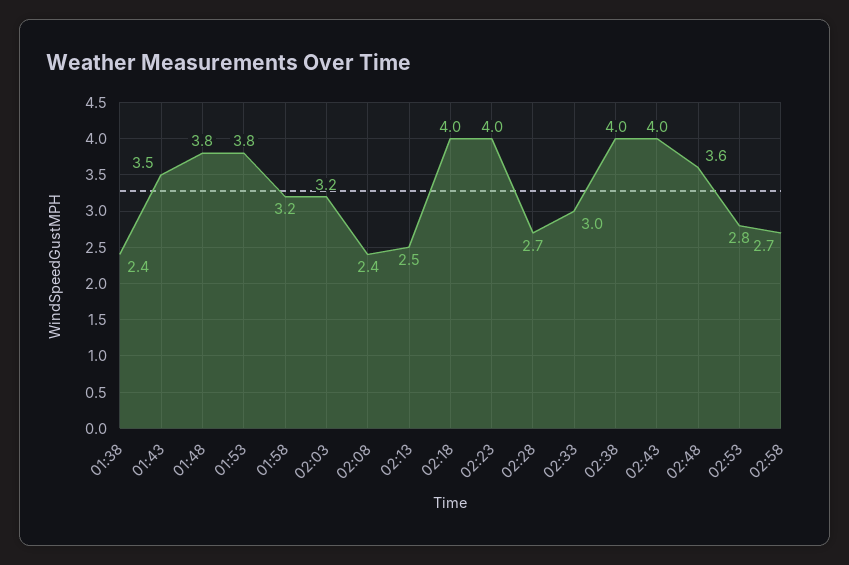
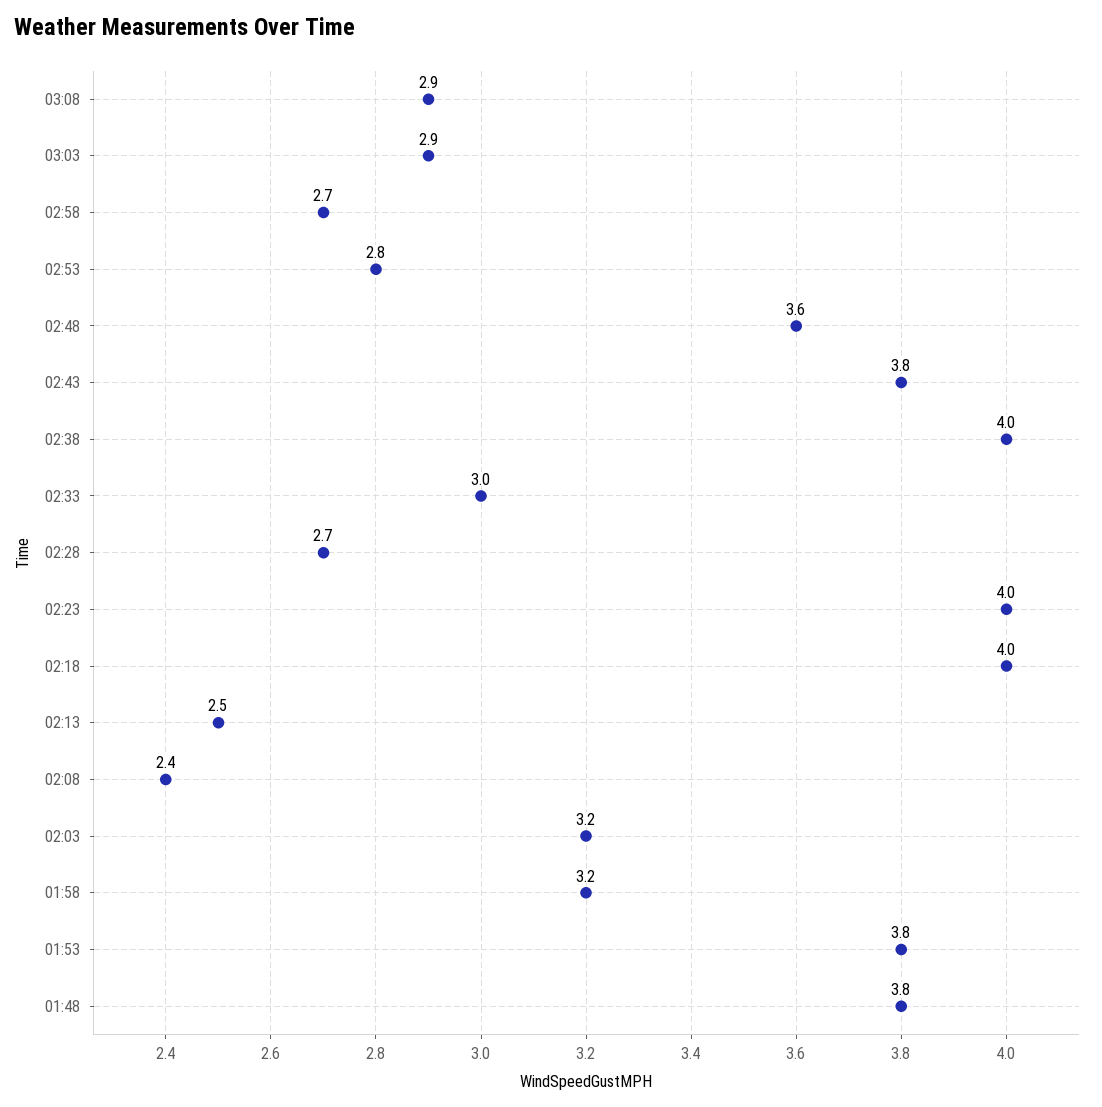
01:38: 2.4 -> none
01:43: 3.5 -> none
02:43: 4 -> 3.8
03:08: none -> 2.9
03:03: none -> 2.9

